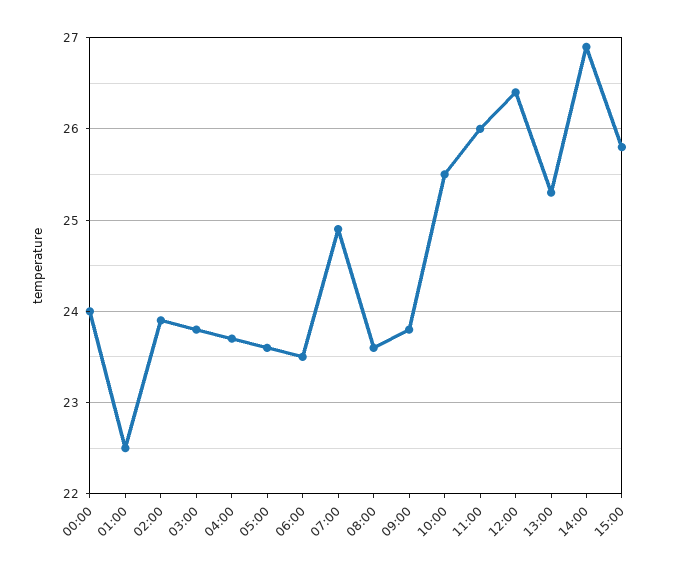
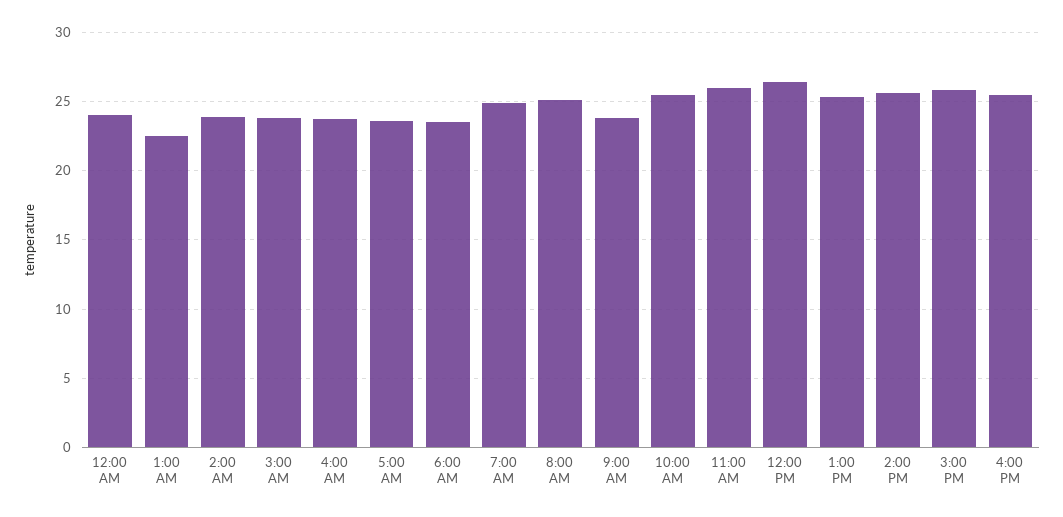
08:00: 23.6 -> 25
14:00: 26.9 -> 25.5
4:00 PM: none -> 25.5

